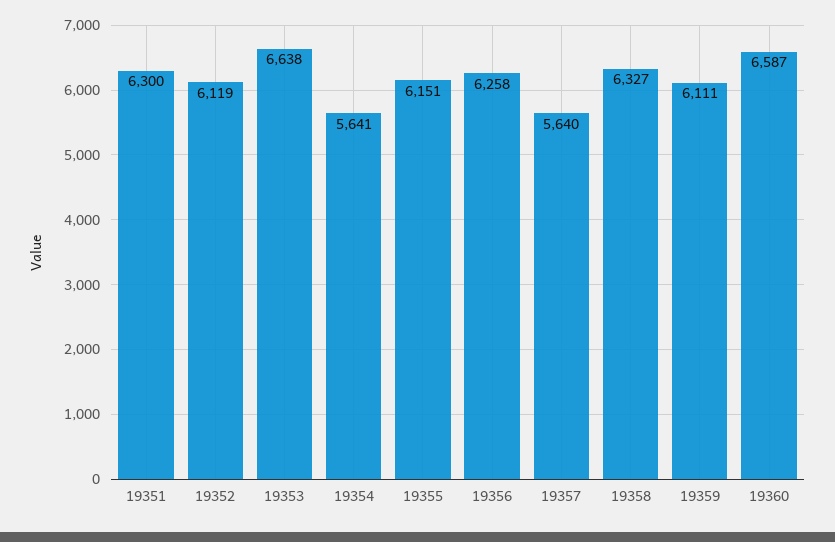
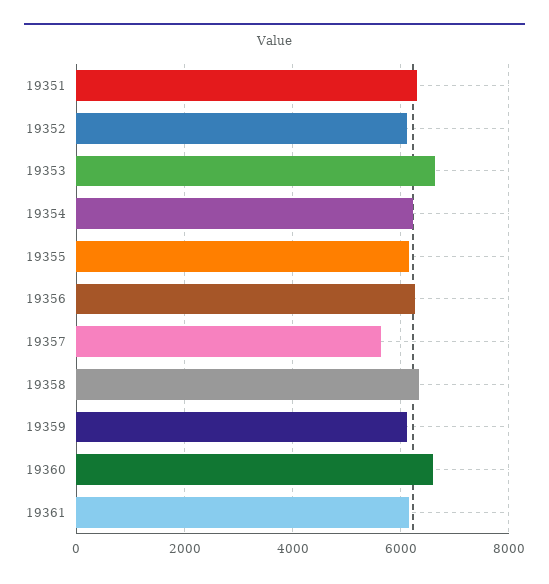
19354: 5641 -> 6200
19361: none -> 6200

